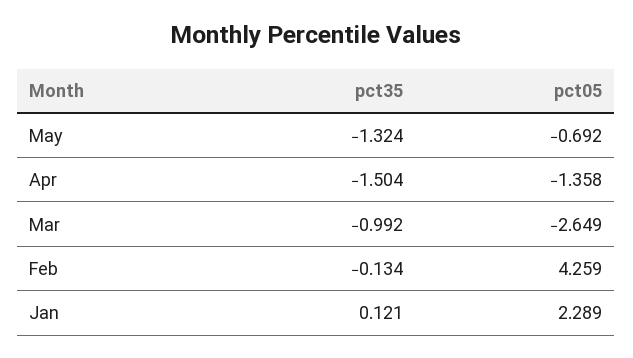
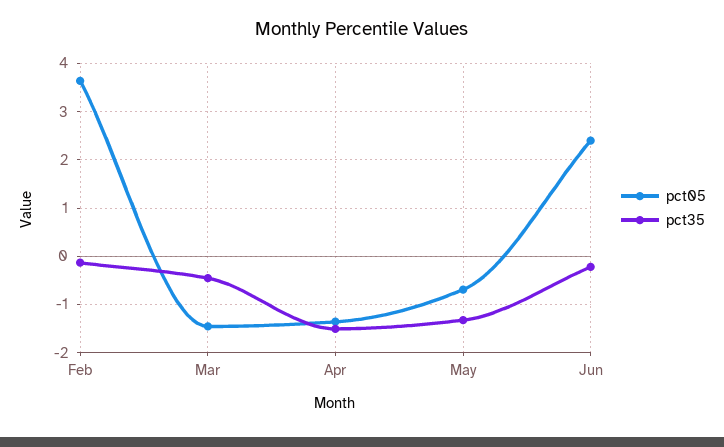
pct35, Mar: -0.992 -> -0.4
pct05, Mar: -2.649 -> -1.4
pct05, Feb: 4.259 -> 3.6
pct35, Jan: 0.121 -> none
pct05, Jan: 2.289 -> none
pct05, Jun: none -> 2.4
pct35, Jun: none -> -0.2

